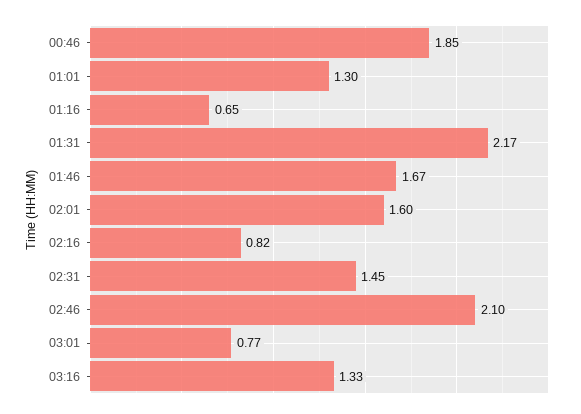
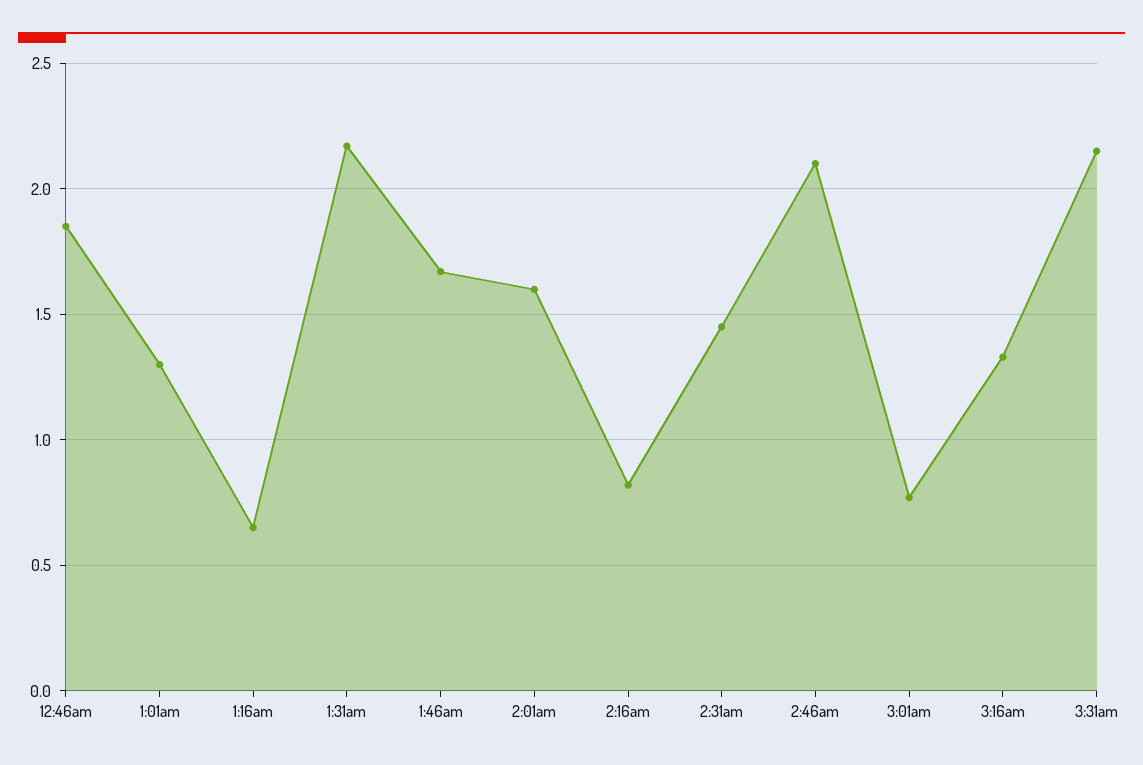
3:31am: none -> 2.15

